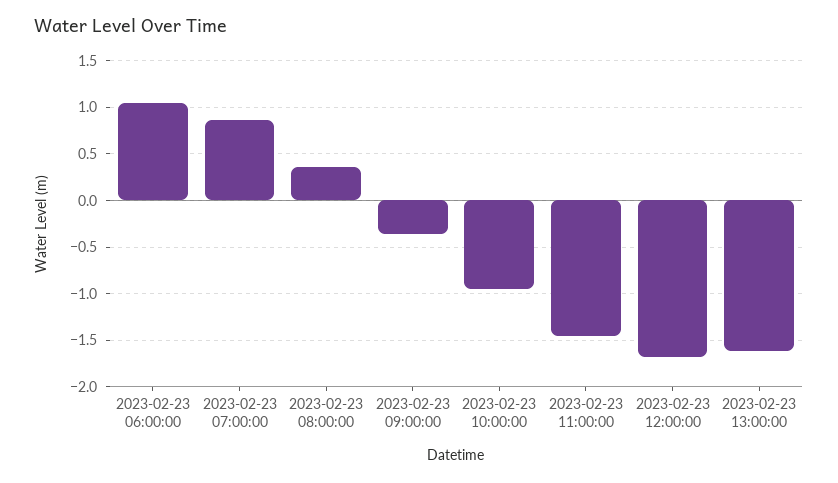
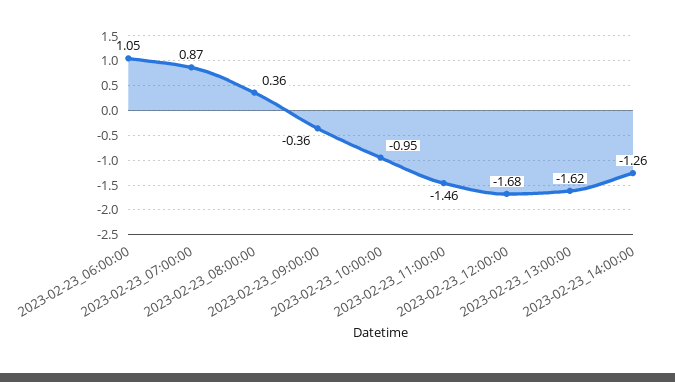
2023-02-23_14:00:00: none -> -1.26

